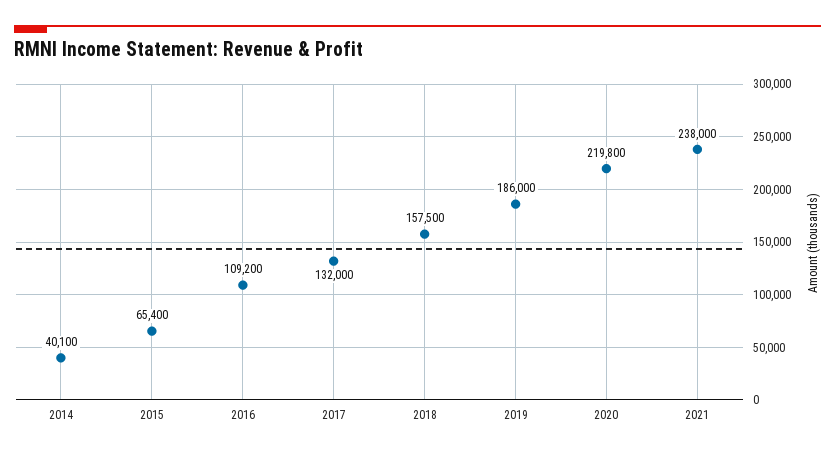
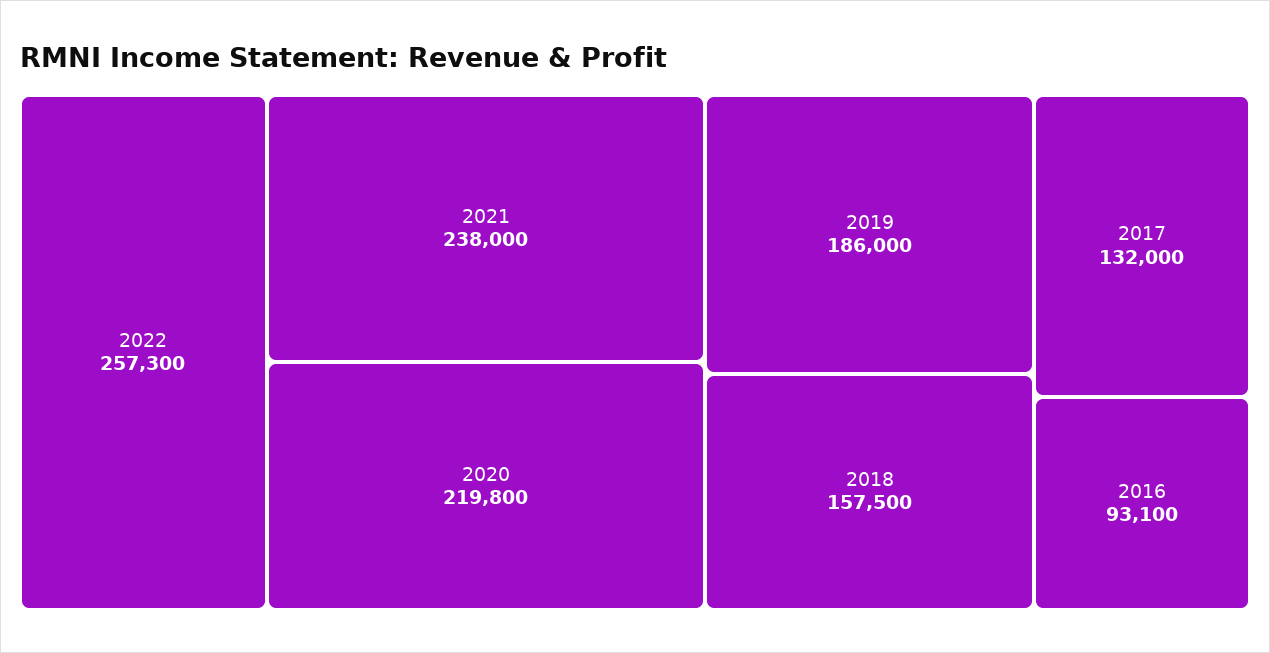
2014: 40100 -> none
2015: 65400 -> none
2016: 109200 -> 93100
2022: none -> 257300

